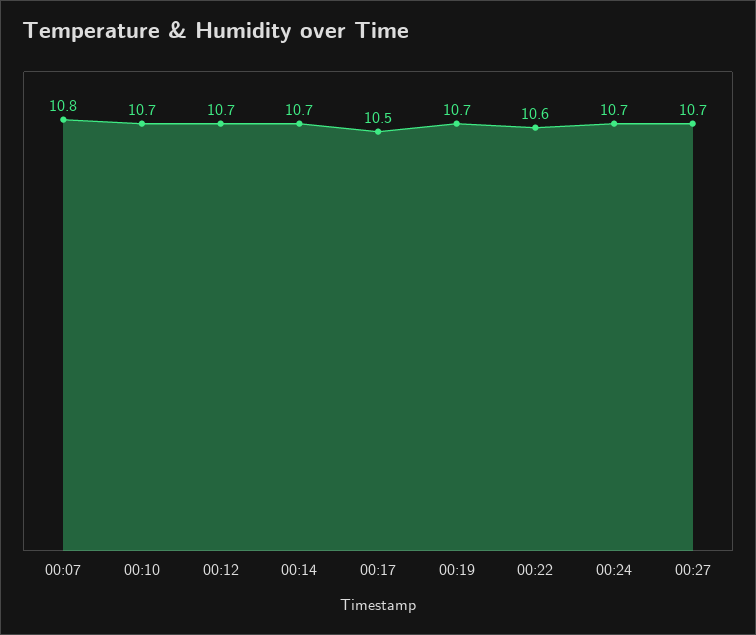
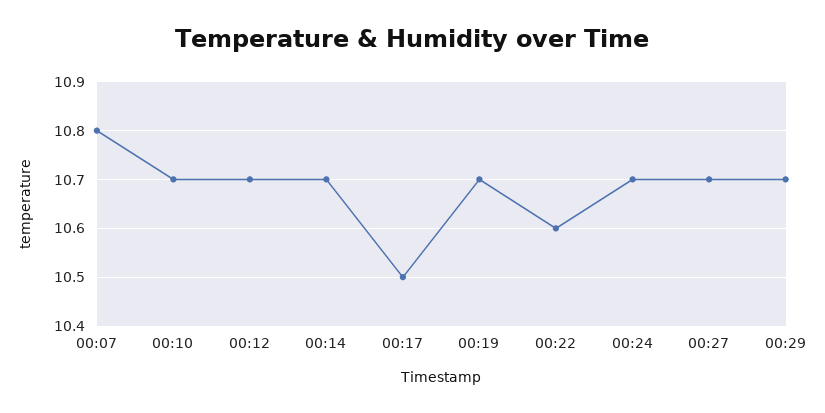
00:29: none -> 10.7

